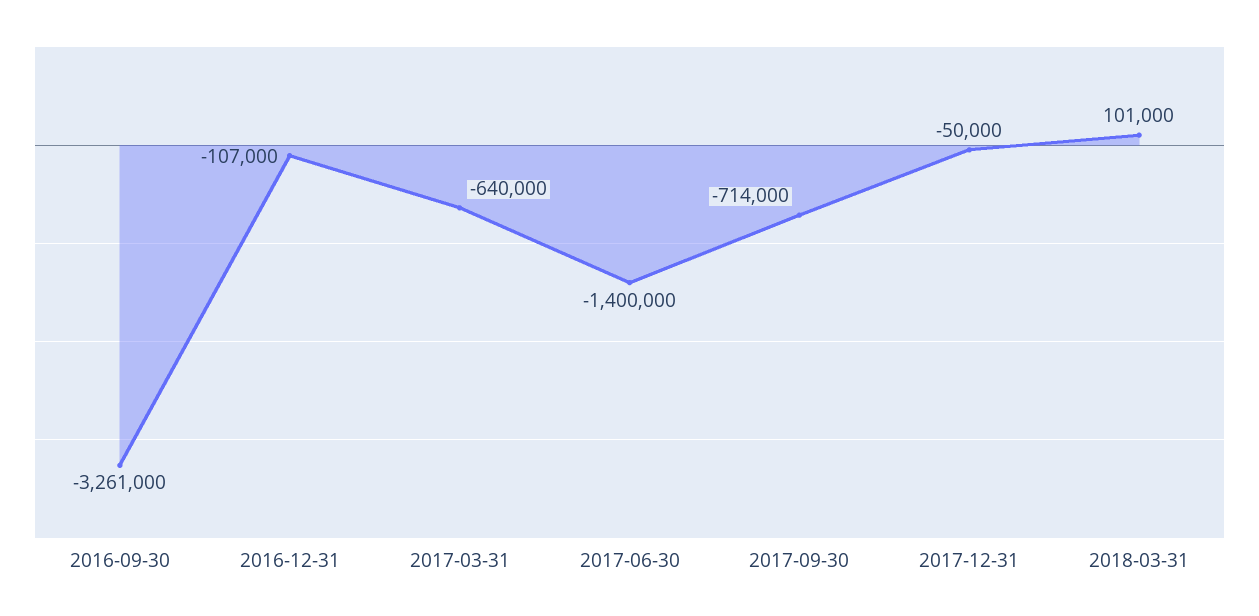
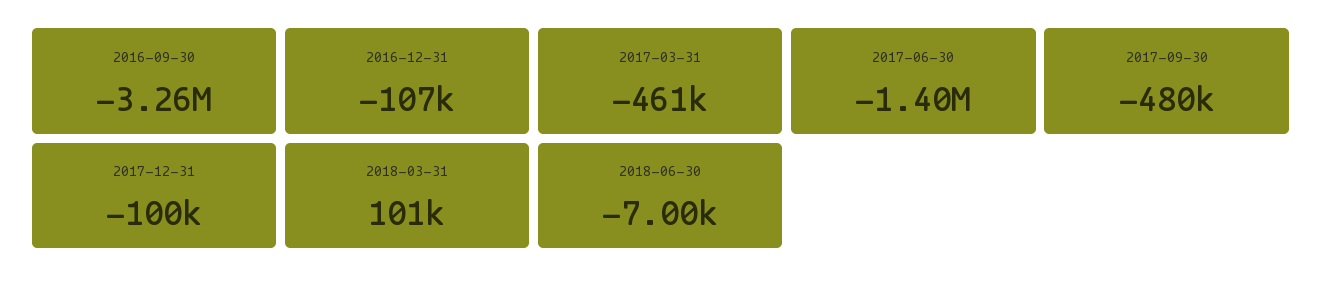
2017-03-31: -640000 -> -461000
2017-09-30: -714000 -> -480000
2017-12-31: -50000 -> -100000
2018-06-30: none -> -7000

